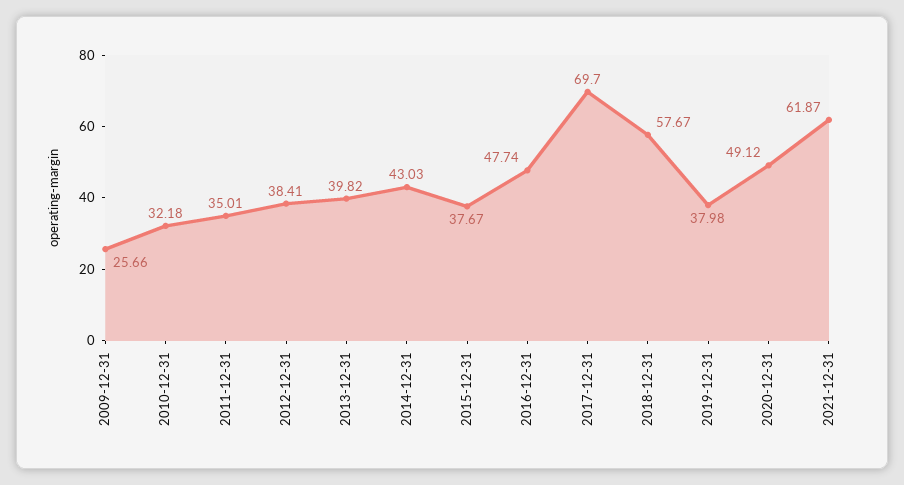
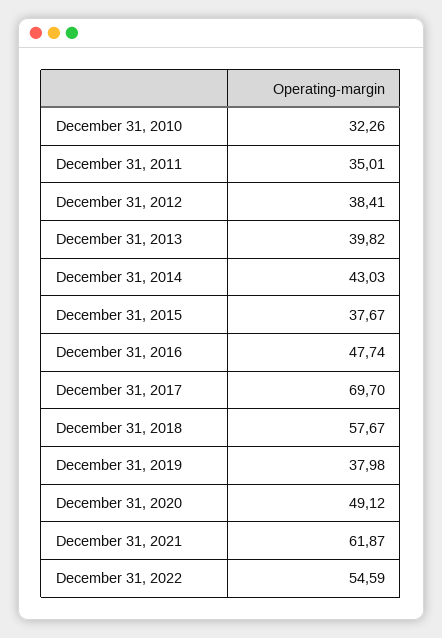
2009-12-31: 25.66 -> none
2010-12-31: 32.18 -> 32.26
December 31, 2022: none -> 54.59

